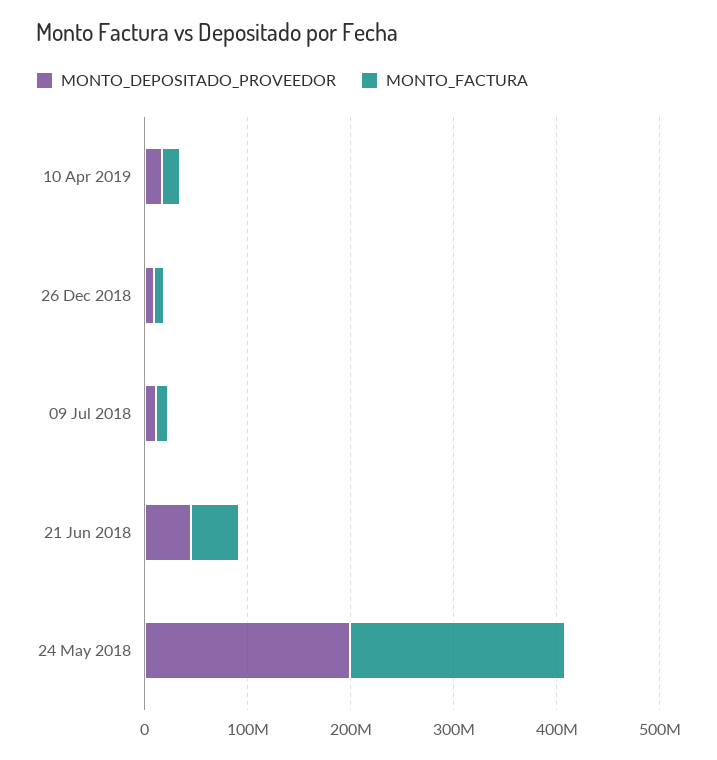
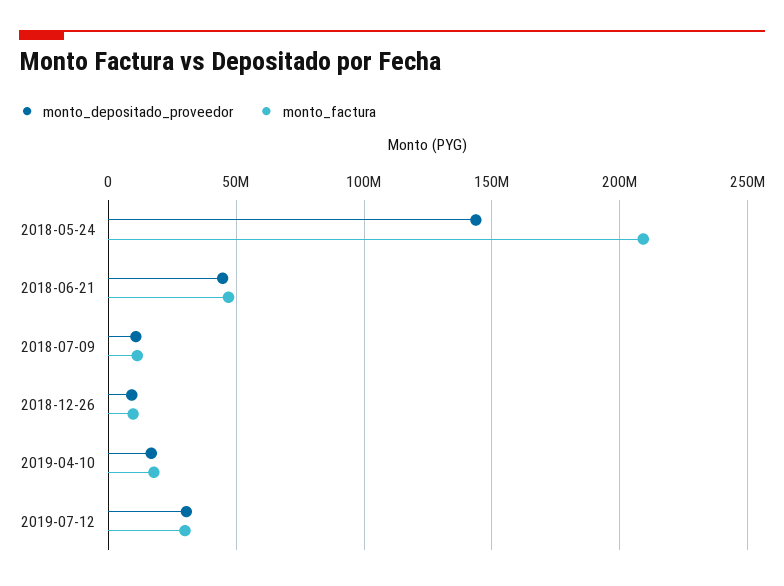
MONTO_DEPOSITADO_PROVEEDOR, 24 May 2018: 200000000 -> 145000000
MONTO_DEPOSITADO_PROVEEDOR, 2019-07-12: none -> 30000000
MONTO_FACTURA, 2019-07-12: none -> 30000000

